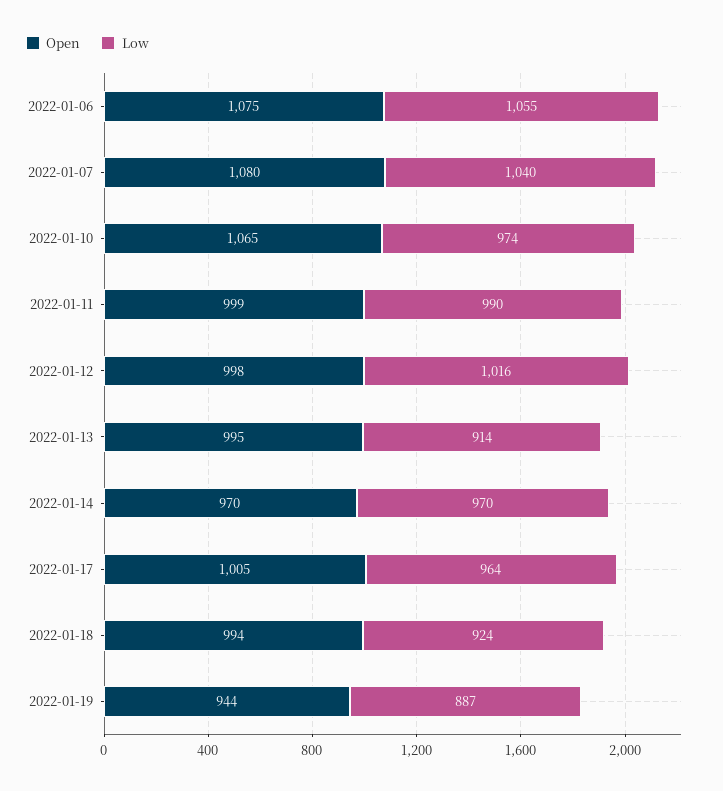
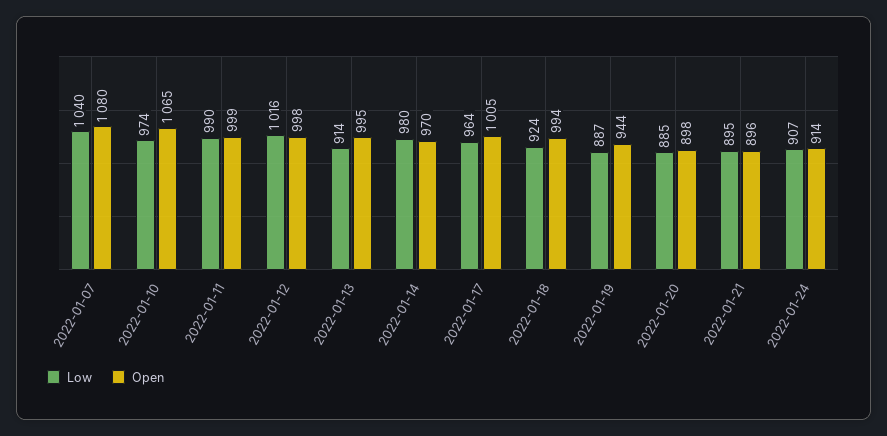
Open, 2022-01-06: 1075 -> none
Low, 2022-01-06: 1055 -> none
Low, 2022-01-14: 970 -> 980
Low, 2022-01-20: none -> 885
Open, 2022-01-20: none -> 898
Low, 2022-01-21: none -> 895
Open, 2022-01-21: none -> 896
Low, 2022-01-24: none -> 907
Open, 2022-01-24: none -> 914

